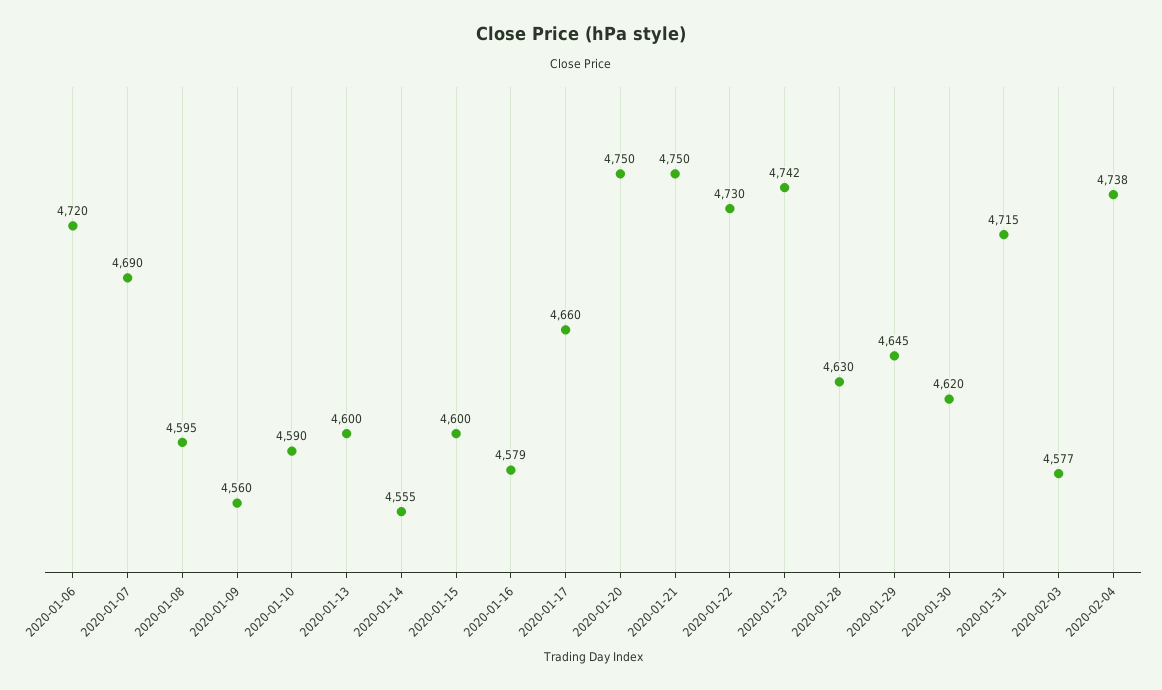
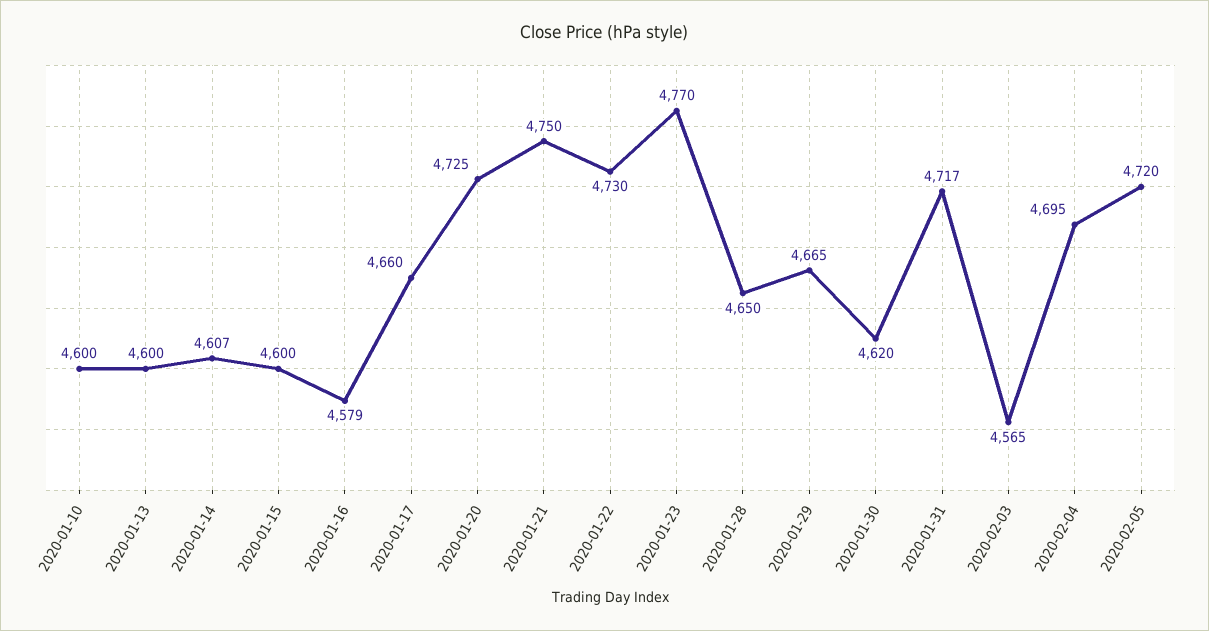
2020-01-06: 4720 -> none
2020-01-07: 4690 -> none
2020-01-08: 4595 -> none
2020-01-09: 4560 -> none
2020-01-10: 4590 -> 4600
2020-01-14: 4555 -> 4607
2020-01-20: 4750 -> 4725
2020-01-23: 4742 -> 4770
2020-01-28: 4630 -> 4650
2020-01-29: 4645 -> 4665
2020-01-31: 4715 -> 4717
2020-02-03: 4577 -> 4565
2020-02-04: 4738 -> 4695
2020-02-05: none -> 4720

